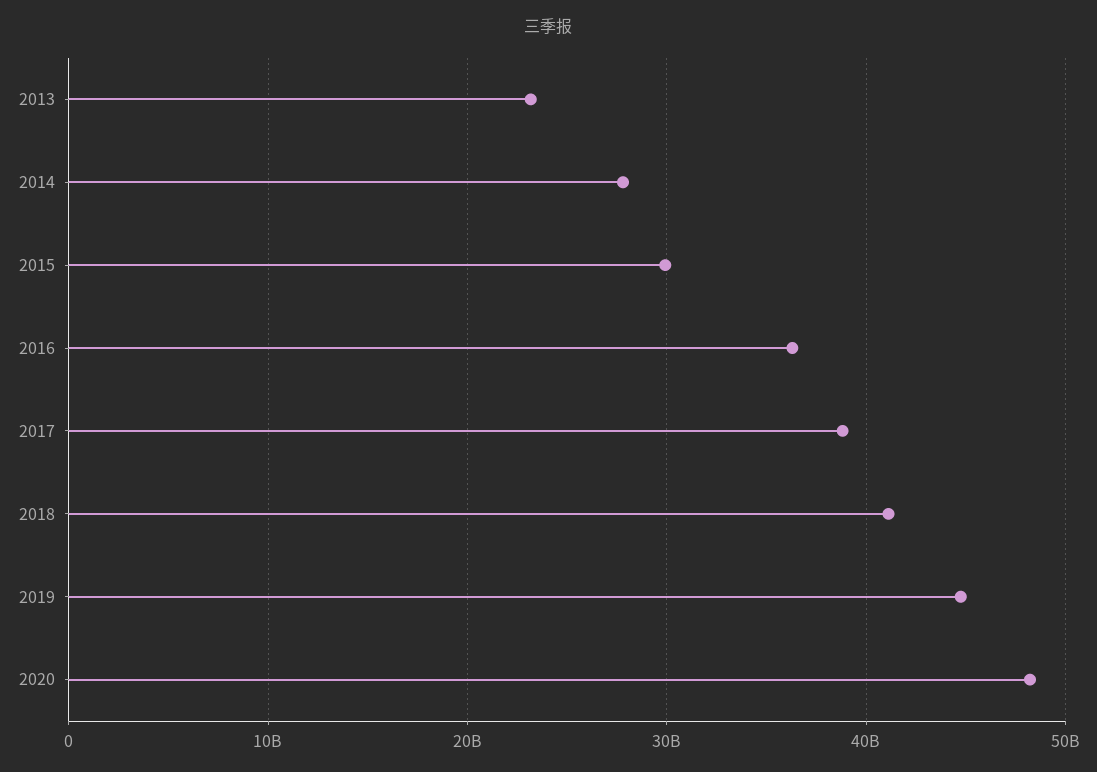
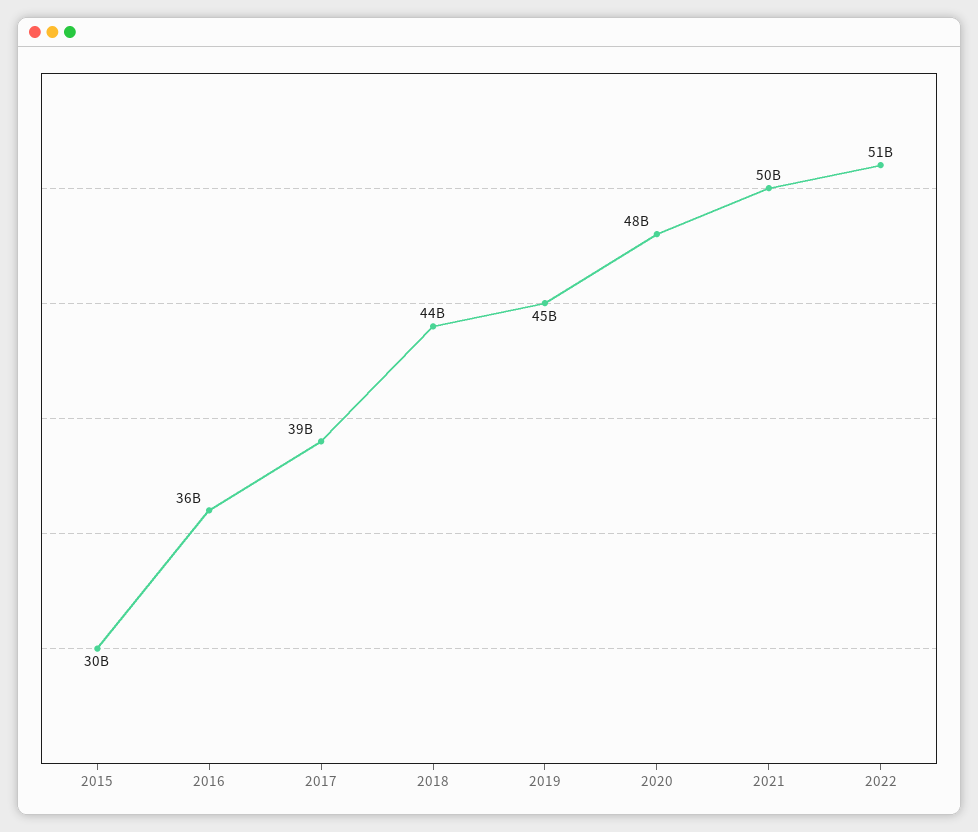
2013: 23000000000 -> none
2014: 28000000000 -> none
2018: 41000000000 -> 44000000000
2021: none -> 50000000000
2022: none -> 51000000000

